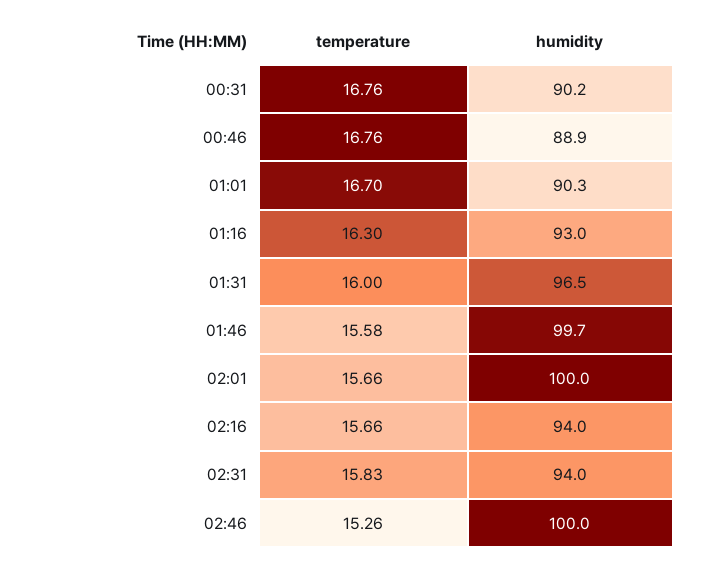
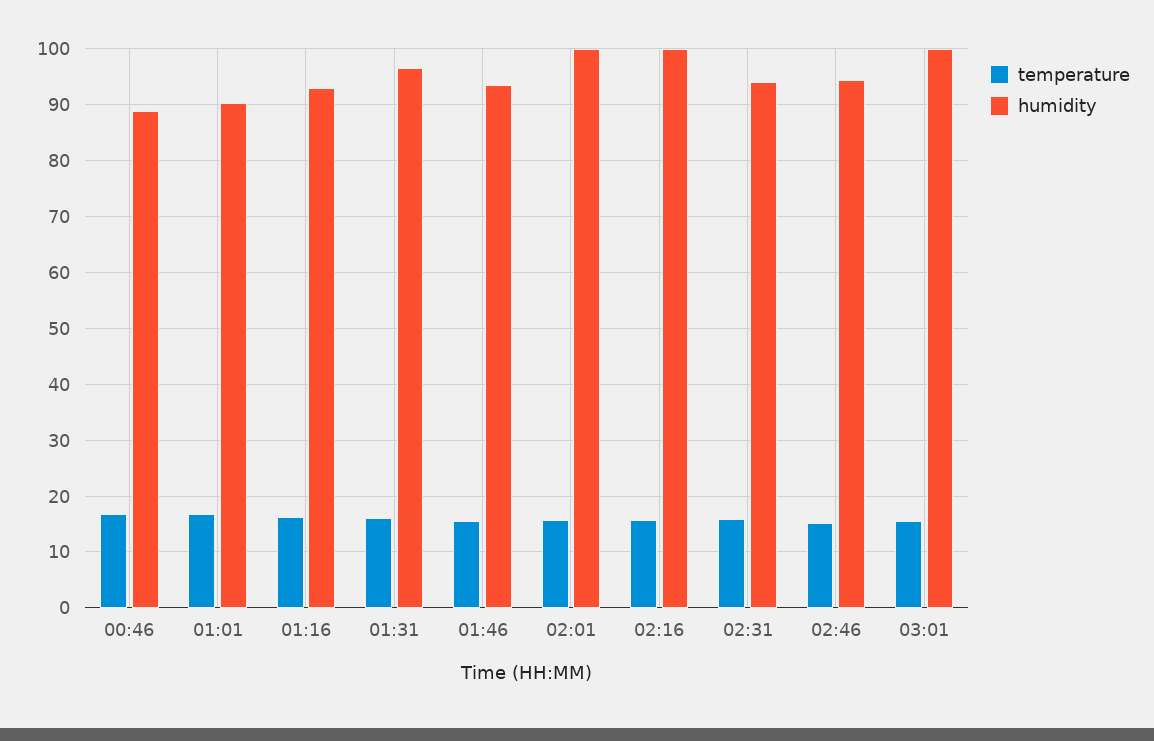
temperature, 00:31: 16.76 -> none
humidity, 00:31: 90.2 -> none
humidity, 01:46: 99.7 -> 94
humidity, 02:16: 94 -> 100
humidity, 02:46: 100 -> 94
temperature, 03:01: none -> 16
humidity, 03:01: none -> 100

